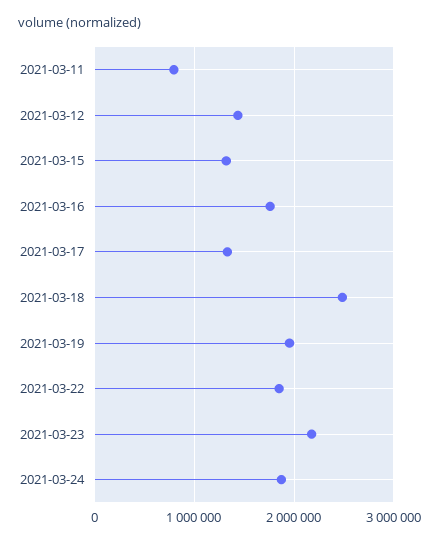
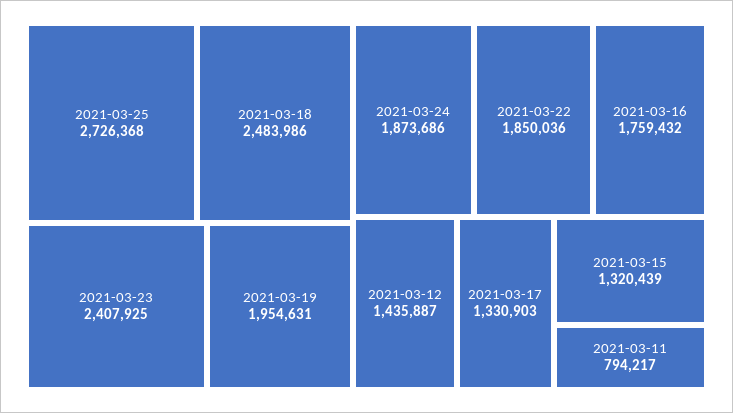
2021-03-23: 2200000 -> 2407925
2021-03-25: none -> 2726368

